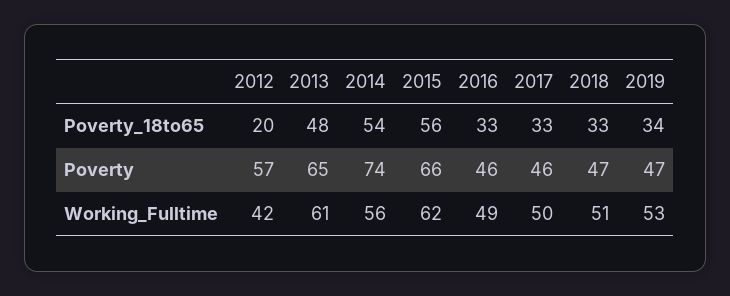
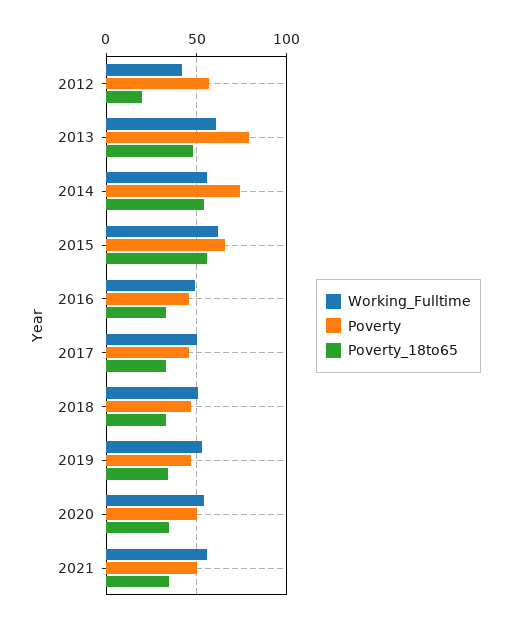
Poverty, 2013: 65 -> 80
Working_Fulltime, 2020: none -> 55
Poverty, 2020: none -> 50
Poverty_18to65, 2020: none -> 35
Working_Fulltime, 2021: none -> 55
Poverty, 2021: none -> 50
Poverty_18to65, 2021: none -> 35

